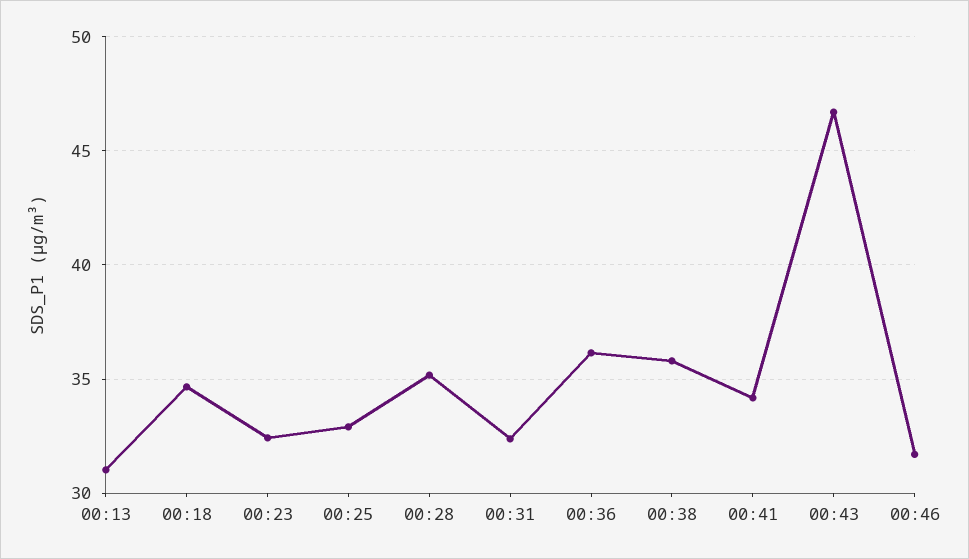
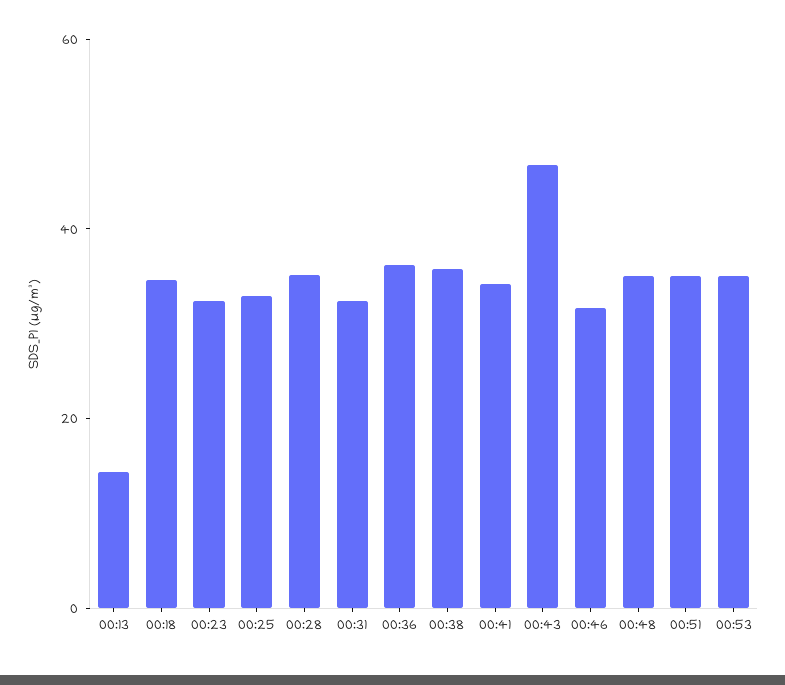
00:13: 31 -> 15
00:48: none -> 35
00:51: none -> 35
00:53: none -> 35

